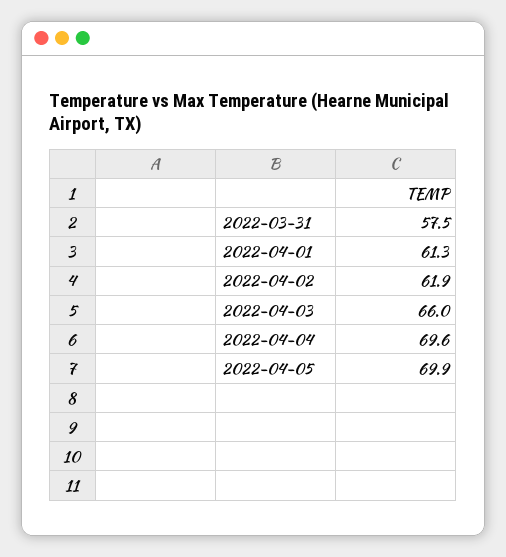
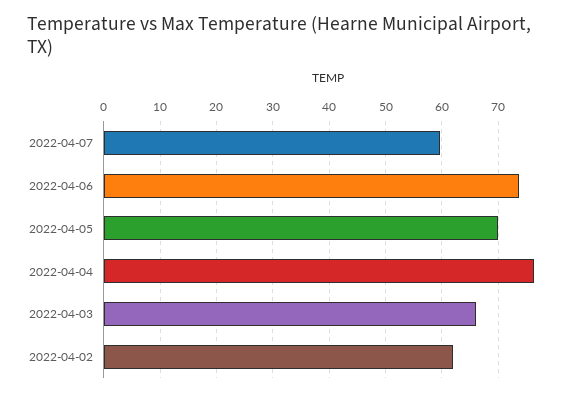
2022-03-31: 57.5 -> none
2022-04-01: 61.3 -> none
2022-04-04: 69.6 -> 76
2022-04-07: none -> 60
2022-04-06: none -> 74

